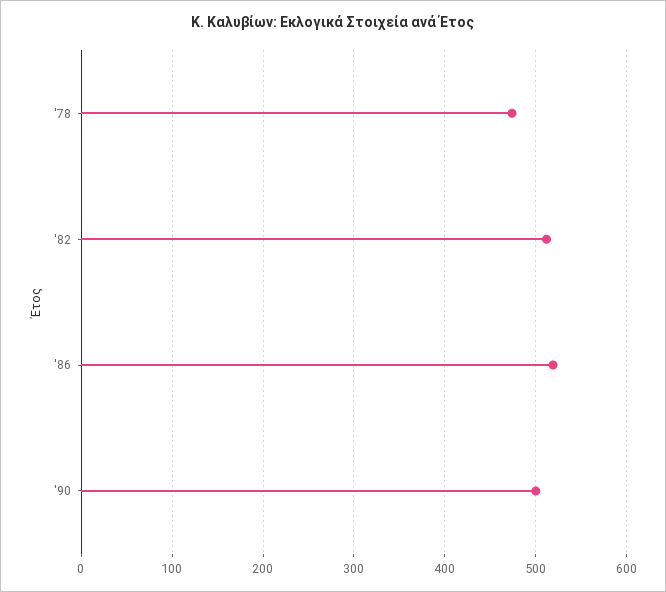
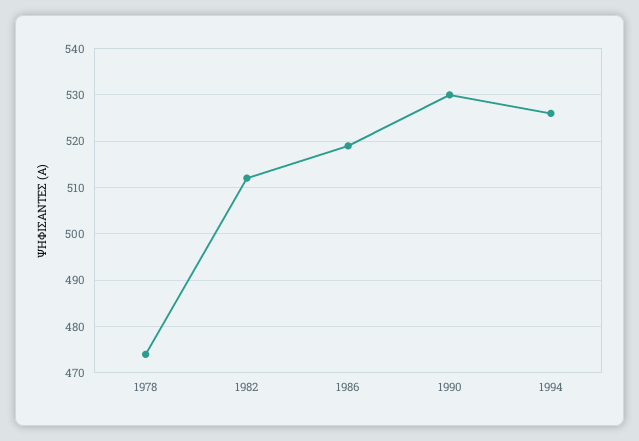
'90: 500 -> 530
1994: none -> 525

